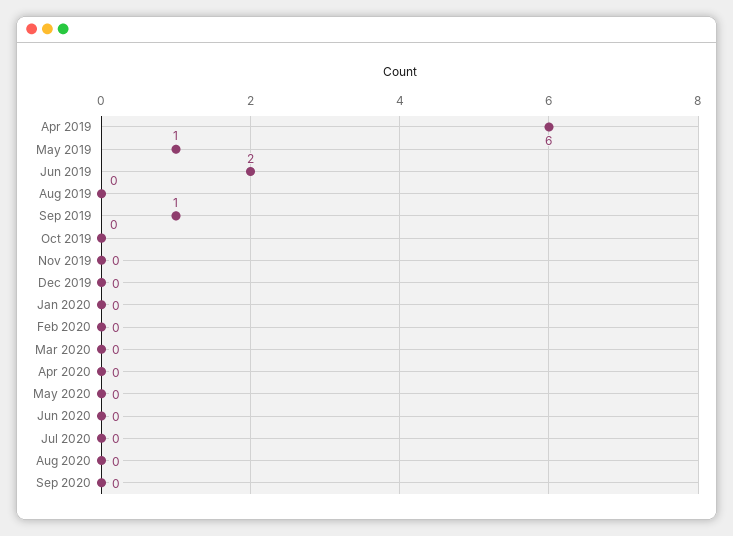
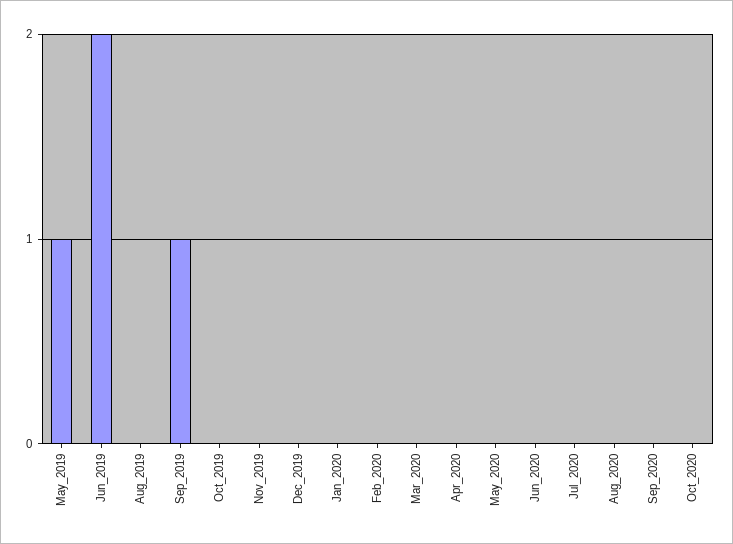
Apr 2019: 6 -> none
Oct_2020: none -> 0

